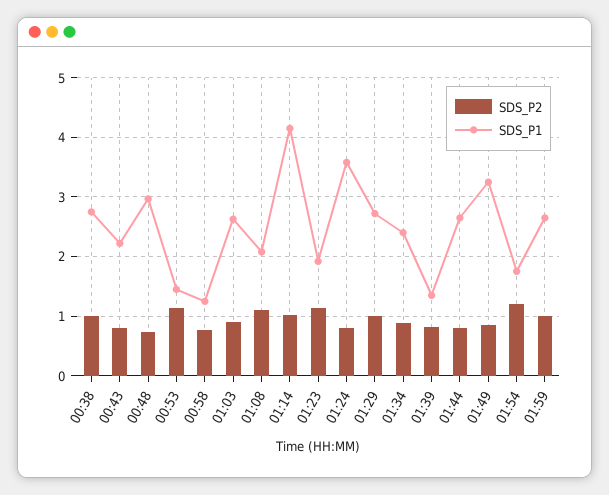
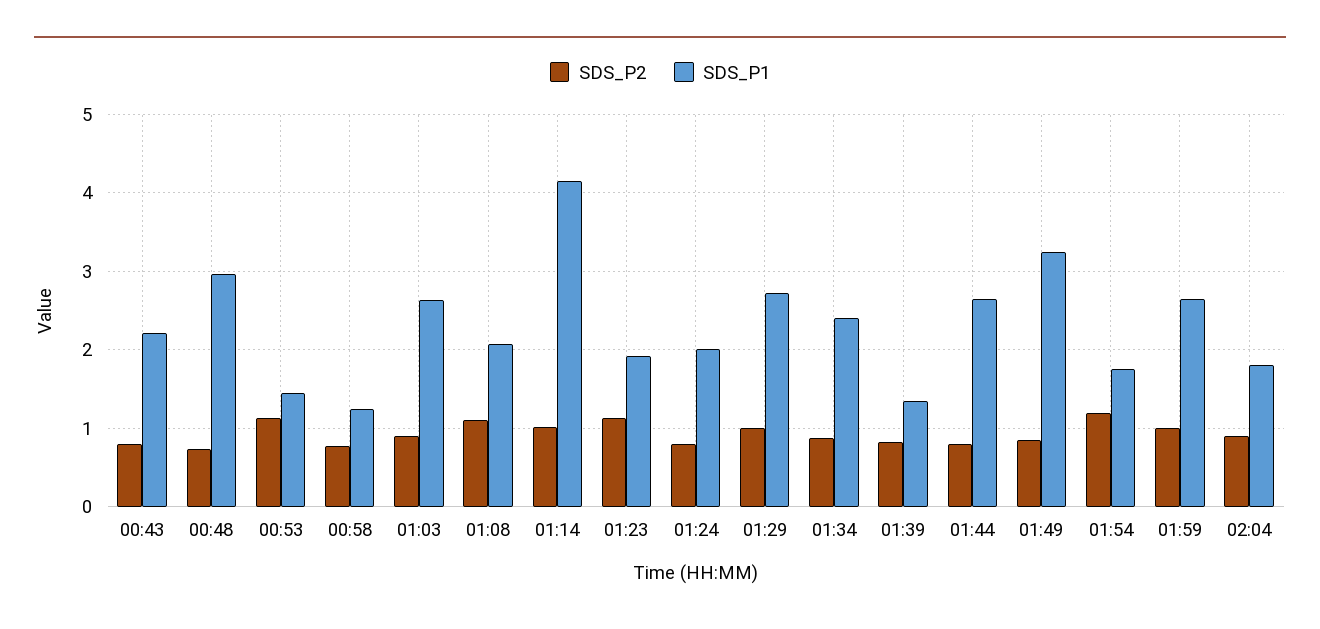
SDS_P2, 00:38: 1 -> none
SDS_P1, 00:38: 2.8 -> none
SDS_P1, 01:24: 3.6 -> 2
SDS_P2, 02:04: none -> 0.9
SDS_P1, 02:04: none -> 1.8

